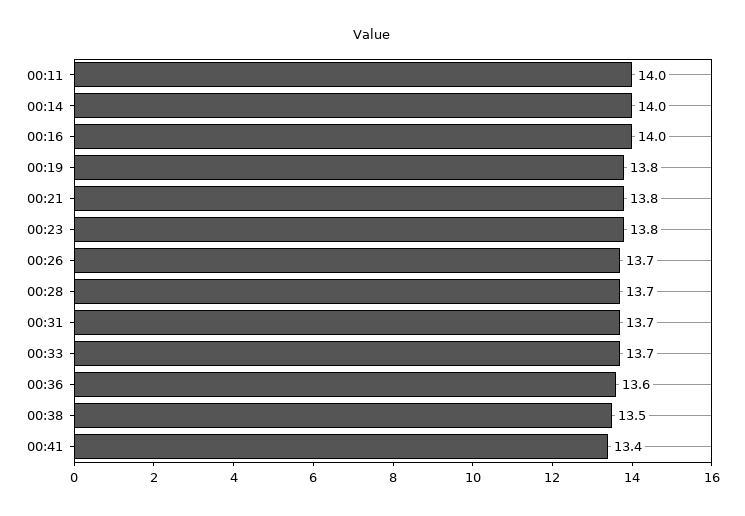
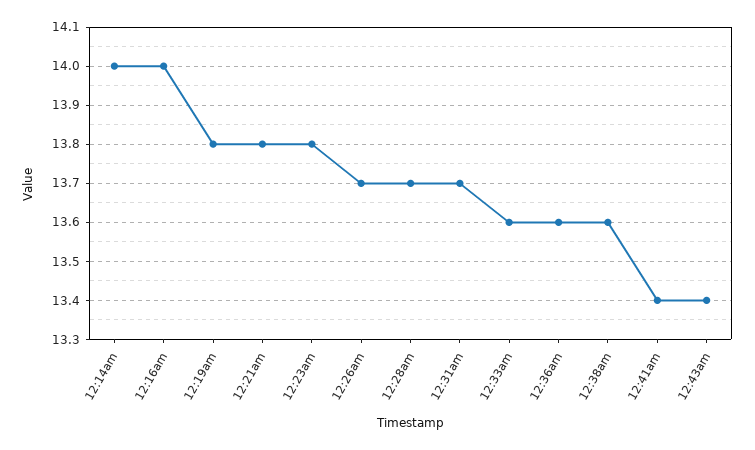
00:11: 14 -> none
00:33: 13.7 -> 13.6
00:38: 13.5 -> 13.6
12:43am: none -> 13.4

